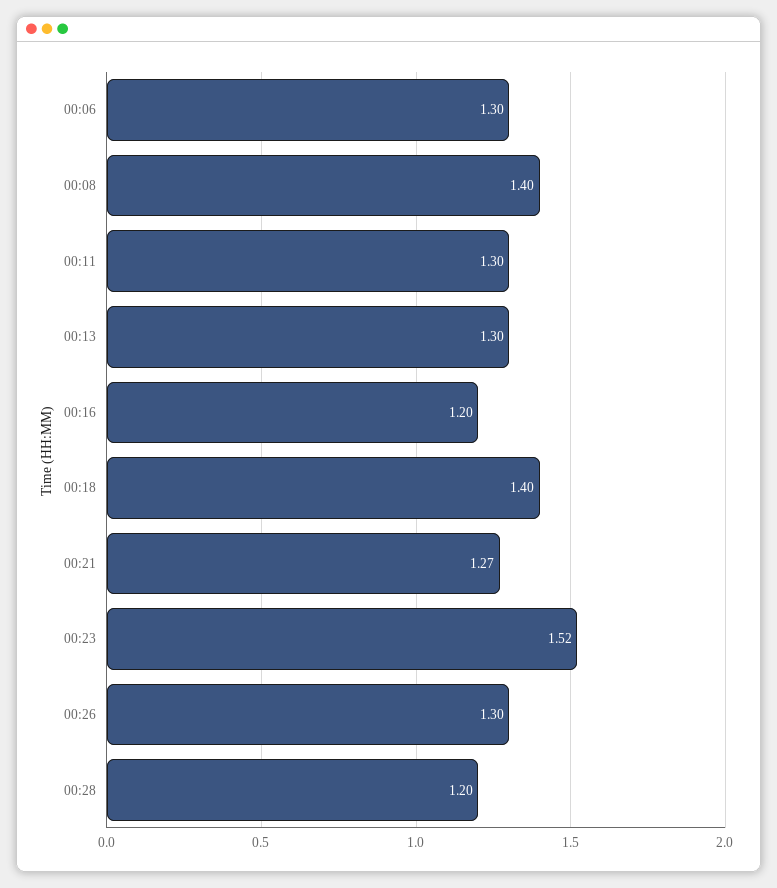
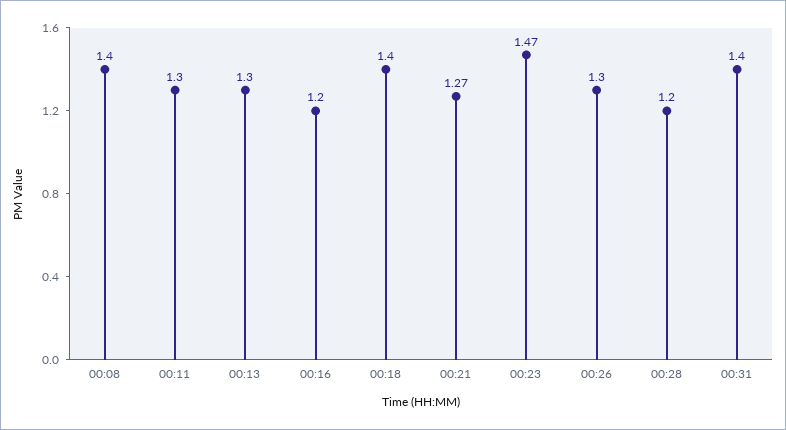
00:06: 1.3 -> none
00:23: 1.52 -> 1.47
00:31: none -> 1.4

